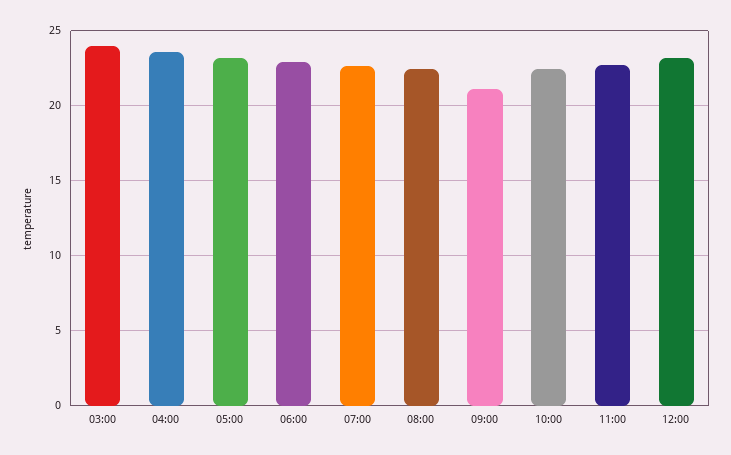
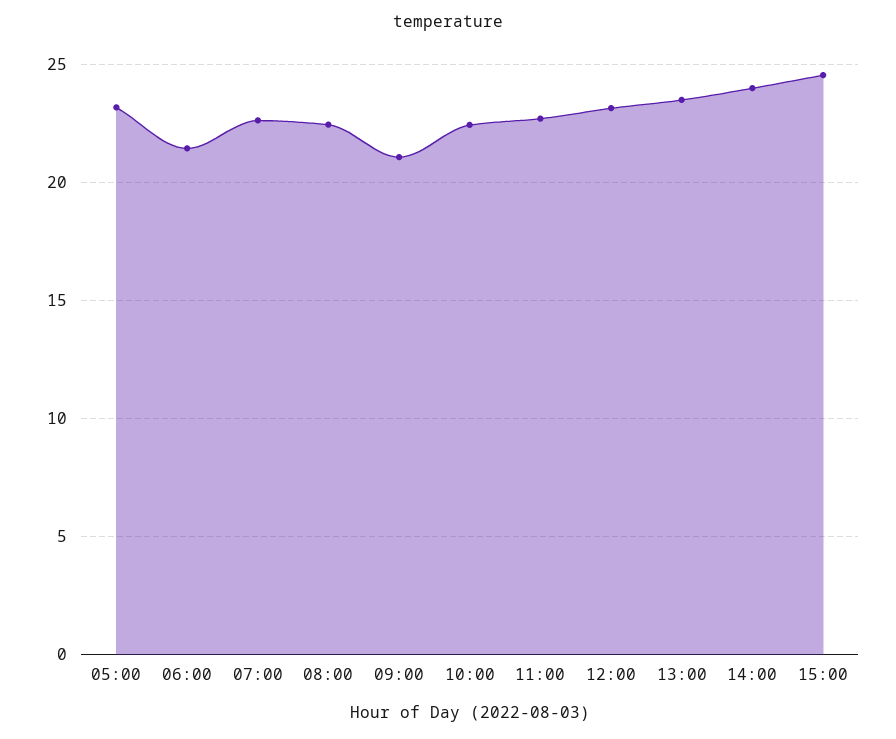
03:00: 24 -> none
04:00: 23.5 -> none
06:00: 23 -> 21.5
13:00: none -> 23.5
14:00: none -> 24
15:00: none -> 24.5

